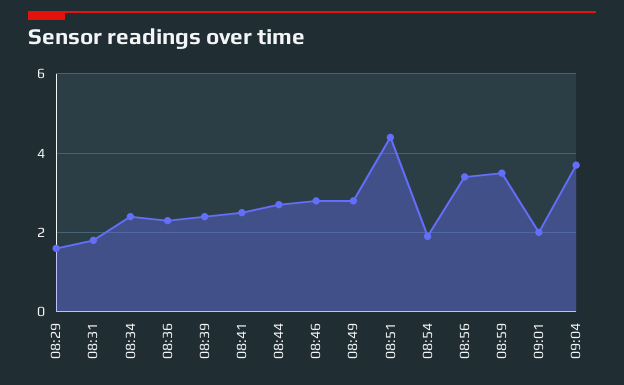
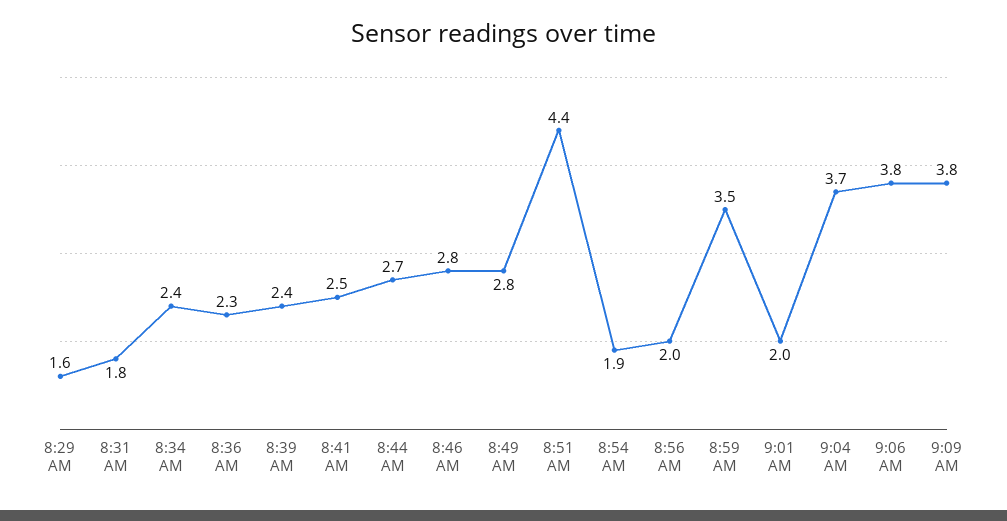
08:56: 3.5 -> 2
9:06 AM: none -> 3.8
9:09 AM: none -> 3.8

